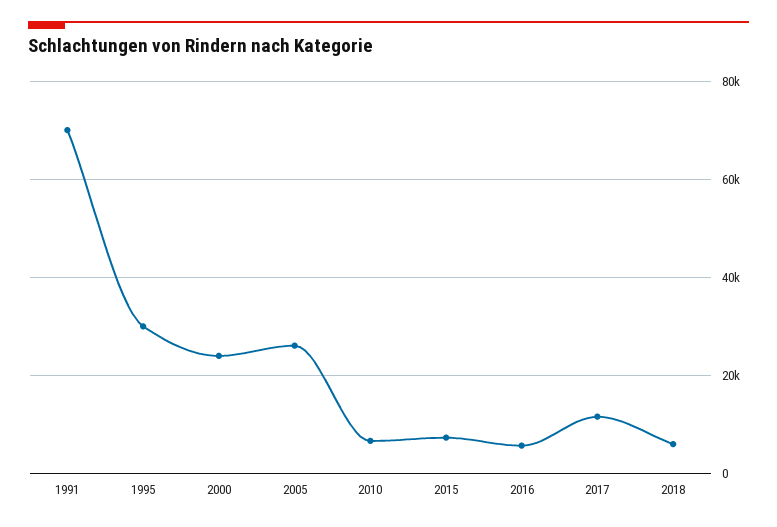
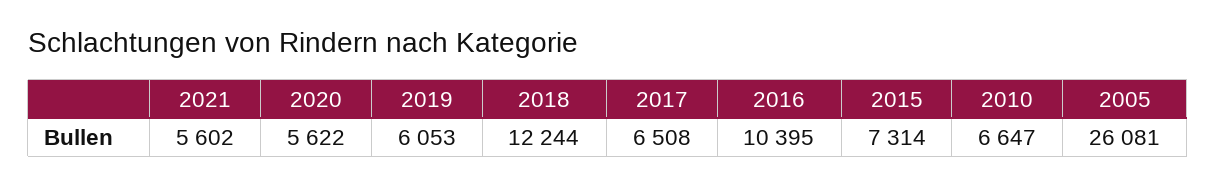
1991: 70000 -> none
1995: 30000 -> none
2000: 24000 -> none
2016: 6000 -> 10395
2017: 12000 -> 6508
2018: 6000 -> 12244
2021: none -> 5602
2020: none -> 5622
2019: none -> 6053

